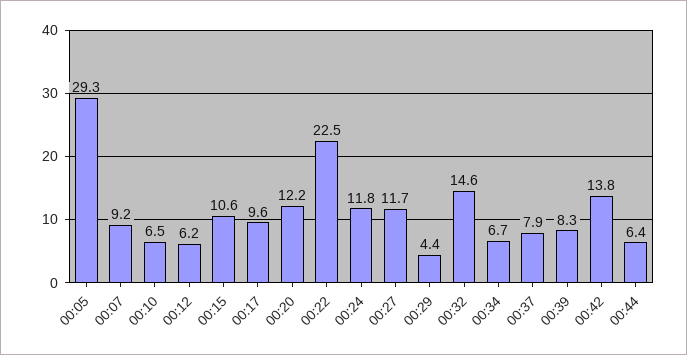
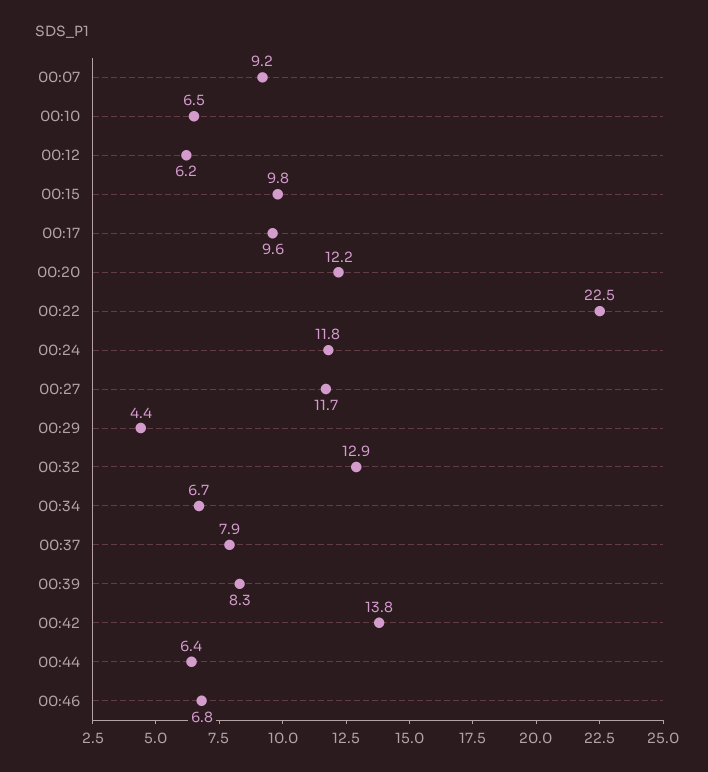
00:05: 29.3 -> none
00:15: 10.6 -> 9.8
00:32: 14.6 -> 12.9
00:46: none -> 6.8

